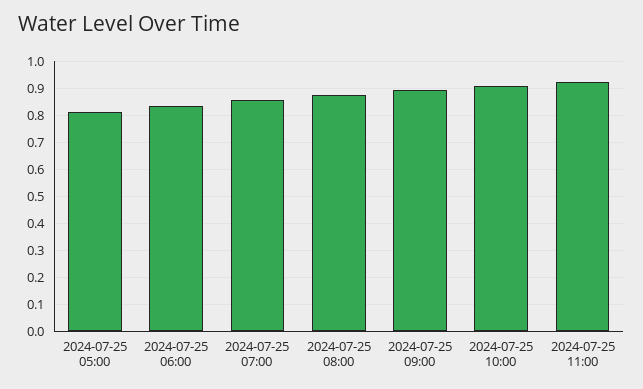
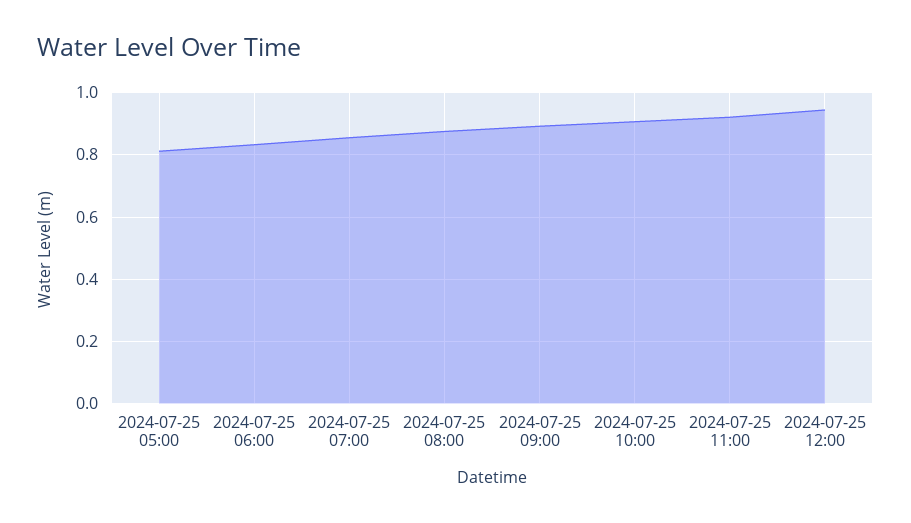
2024-07-25 12:00: none -> 0.94

